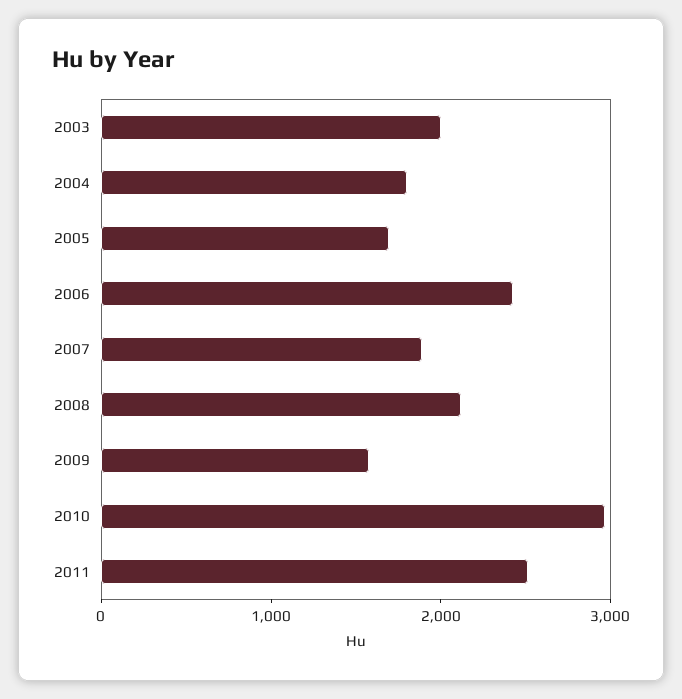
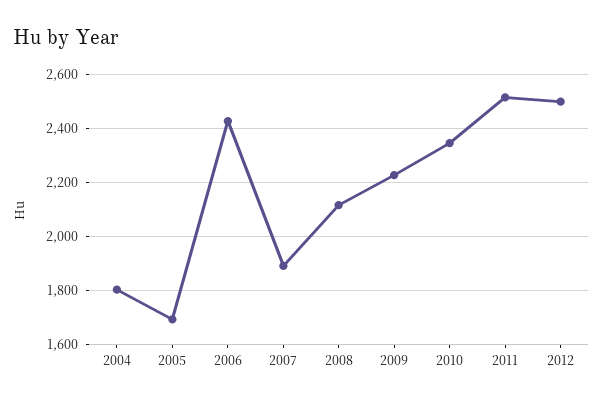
2003: 2000 -> none
2009: 1600 -> 2225
2010: 3000 -> 2350
2012: none -> 2500

